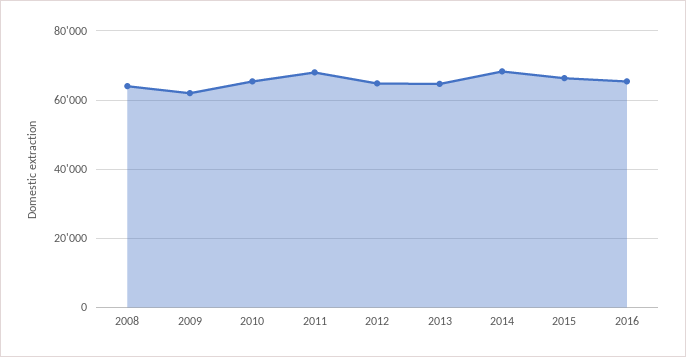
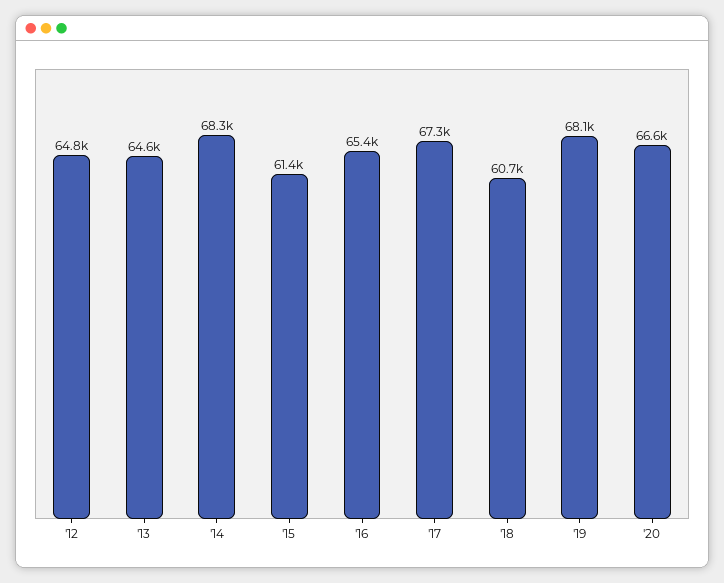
2008: 64000 -> none
2009: 62000 -> none
2010: 66000 -> none
2011: 68000 -> none
2015: 66000 -> 61400
'17: none -> 67300
'18: none -> 60700
'19: none -> 68100
'20: none -> 66600

